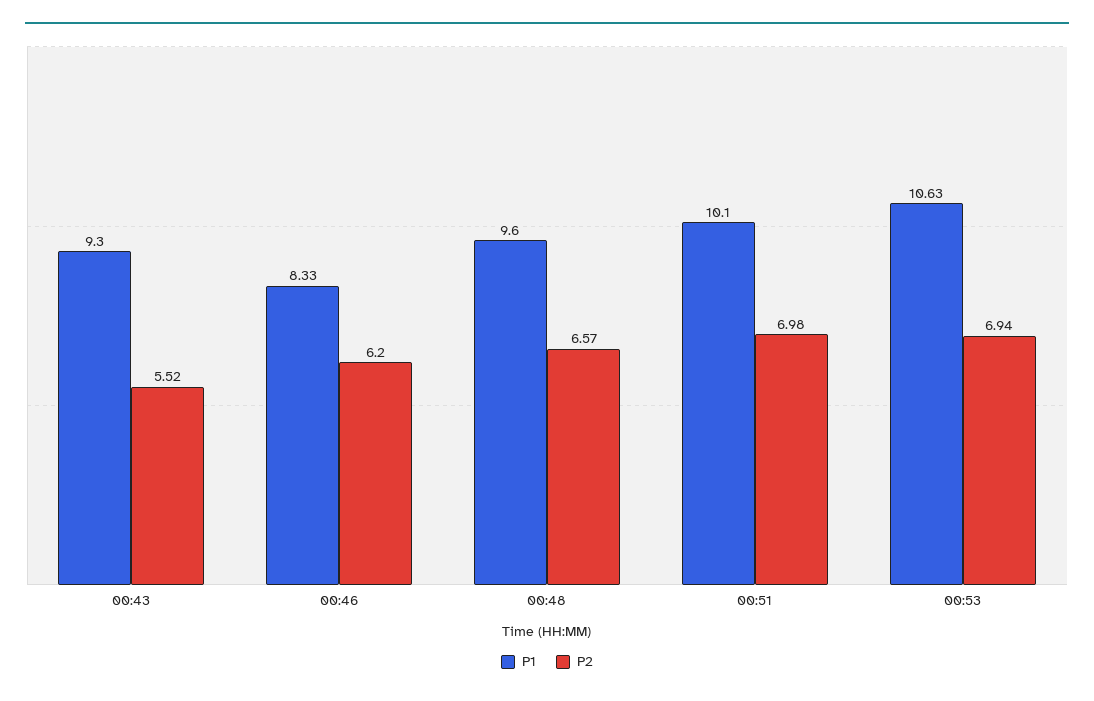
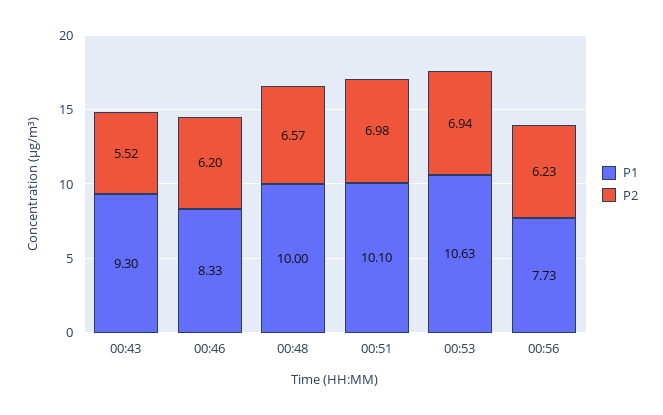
P1, 00:48: 9.6 -> 10
P1, 00:56: none -> 7.73
P2, 00:56: none -> 6.23

